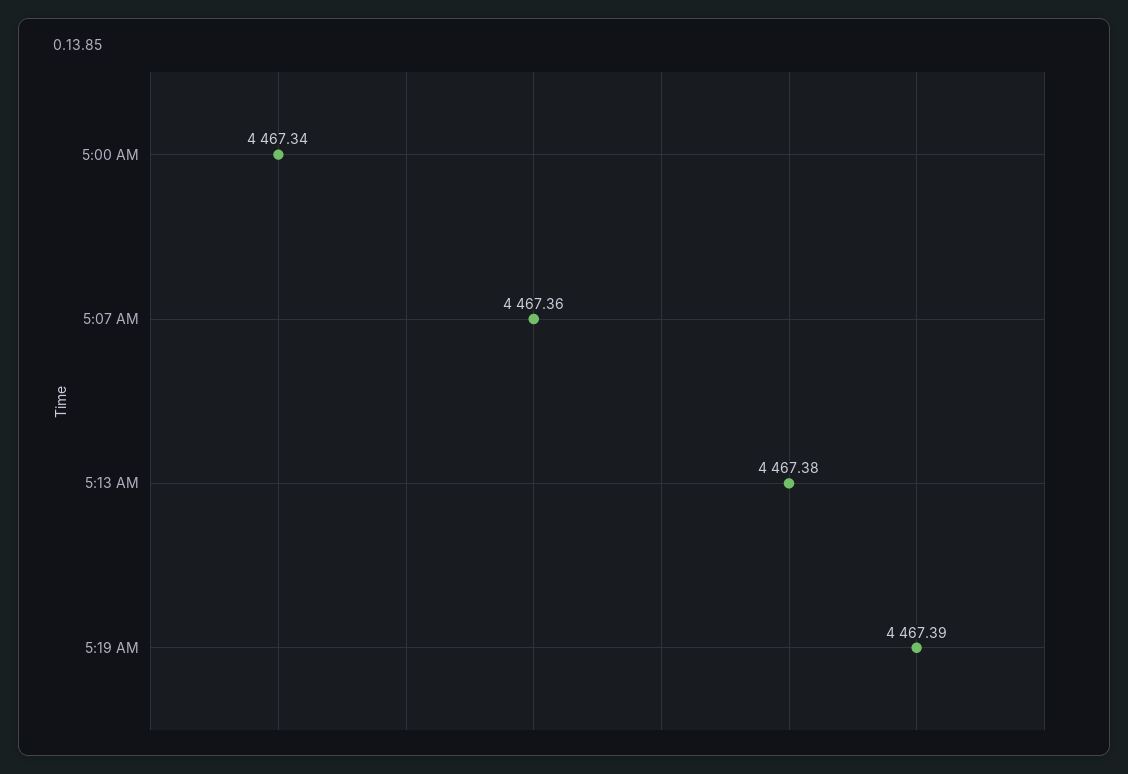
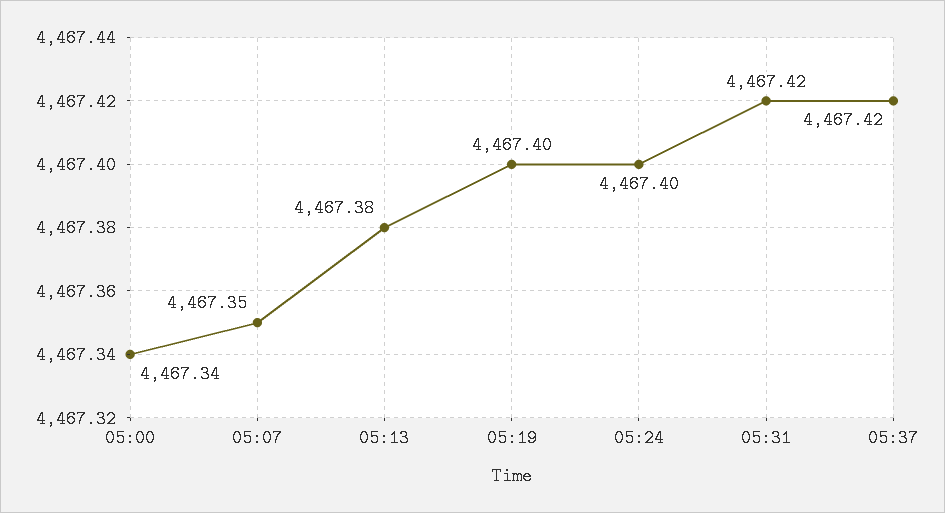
5:07 AM: 4467.36 -> 4467.35
5:19 AM: 4467.39 -> 4467.4
05:24: none -> 4467.4
05:31: none -> 4467.42
05:37: none -> 4467.42

